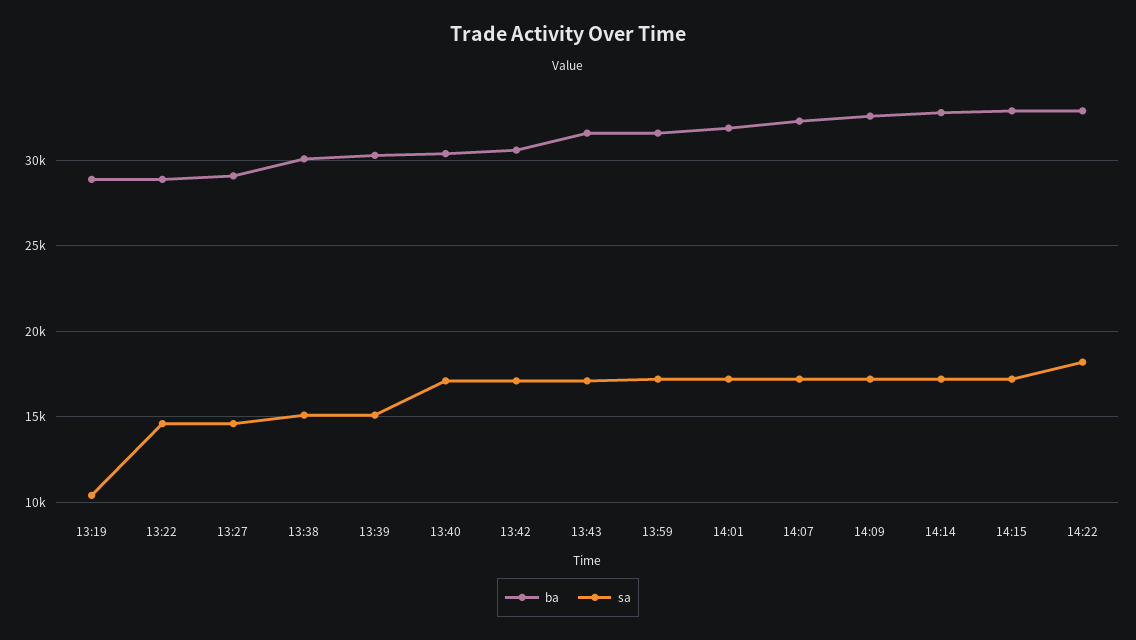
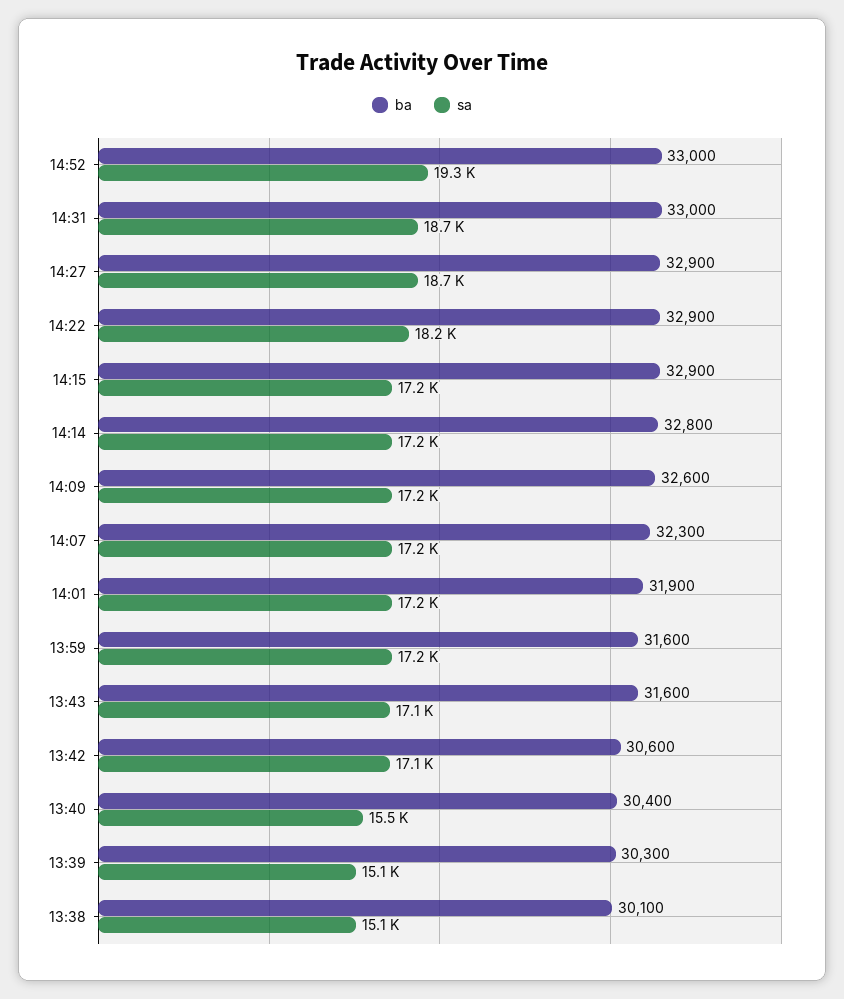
ba, 13:19: 29000 -> none
sa, 13:19: 10500 -> none
ba, 13:22: 29000 -> none
sa, 13:22: 14500 -> none
ba, 13:27: 29000 -> none
sa, 13:27: 14500 -> none
sa, 13:40: 17000 -> 15500
ba, 14:52: none -> 33000
sa, 14:52: none -> 19300
ba, 14:31: none -> 33000
sa, 14:31: none -> 18700
ba, 14:27: none -> 32900
sa, 14:27: none -> 18700

